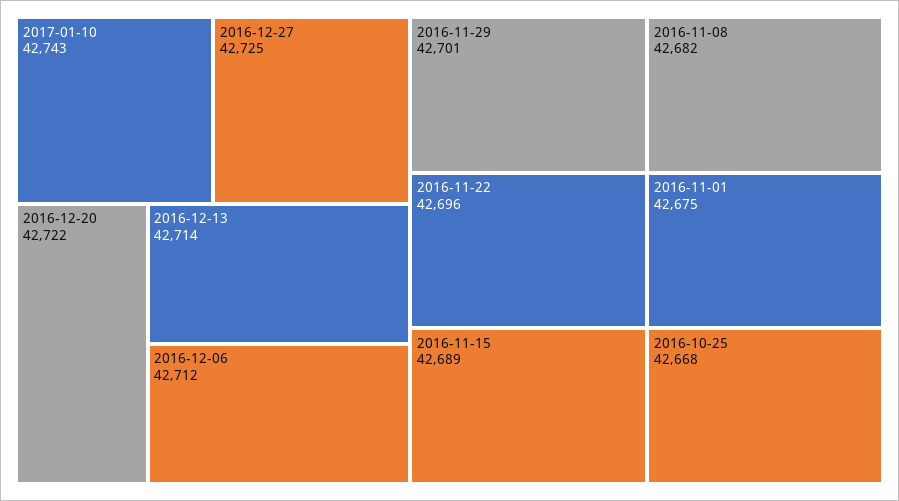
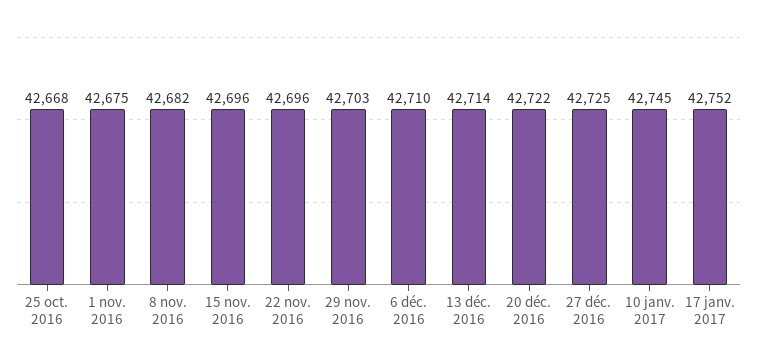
2017-01-10: 42743 -> 42745
2016-12-06: 42712 -> 42710
2016-11-29: 42701 -> 42703
2016-11-15: 42689 -> 42696
17 janv. 2017: none -> 42752

